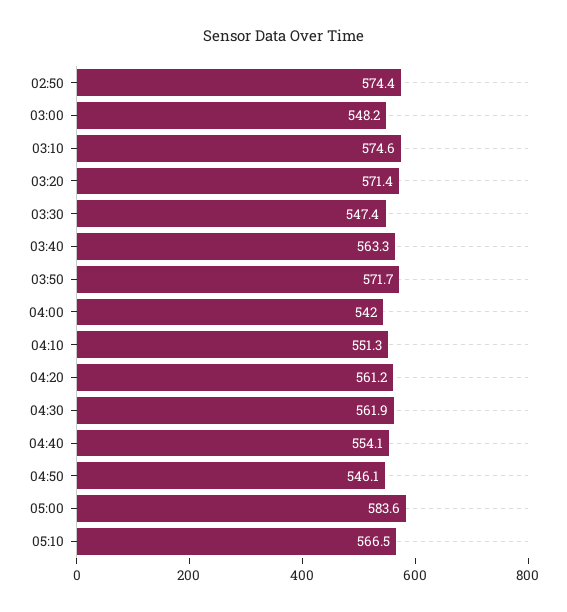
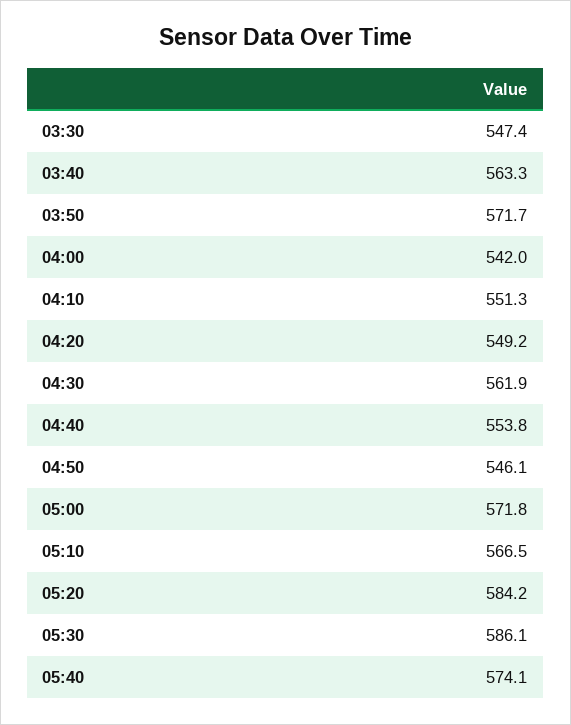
02:50: 574.4 -> none
03:00: 548.2 -> none
03:10: 574.6 -> none
03:20: 571.4 -> none
04:20: 561.2 -> 549.2
04:40: 554.1 -> 553.8
05:00: 583.6 -> 571.8
05:20: none -> 584.2
05:30: none -> 586.1
05:40: none -> 574.1

